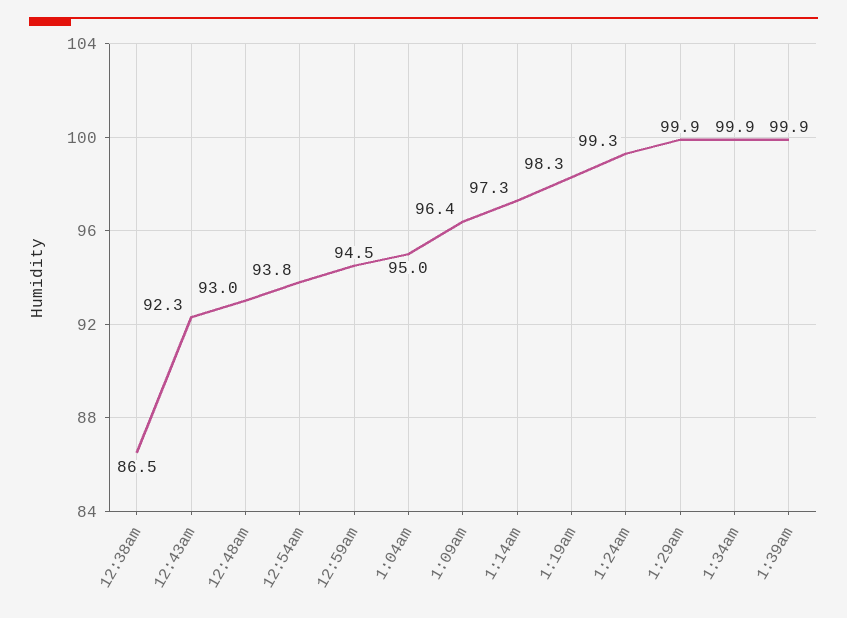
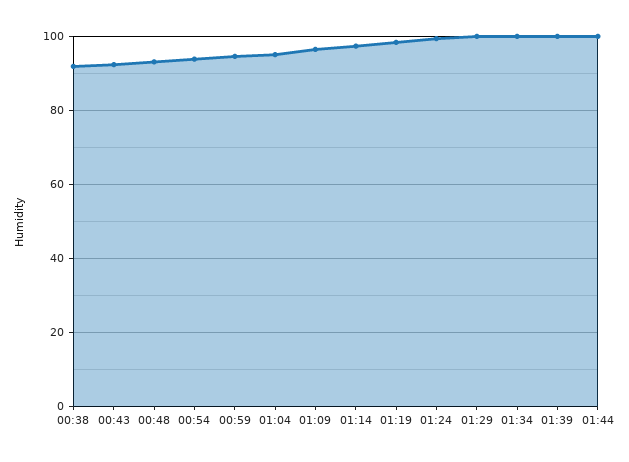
12:38am: 86.5 -> 92
01:44: none -> 100

